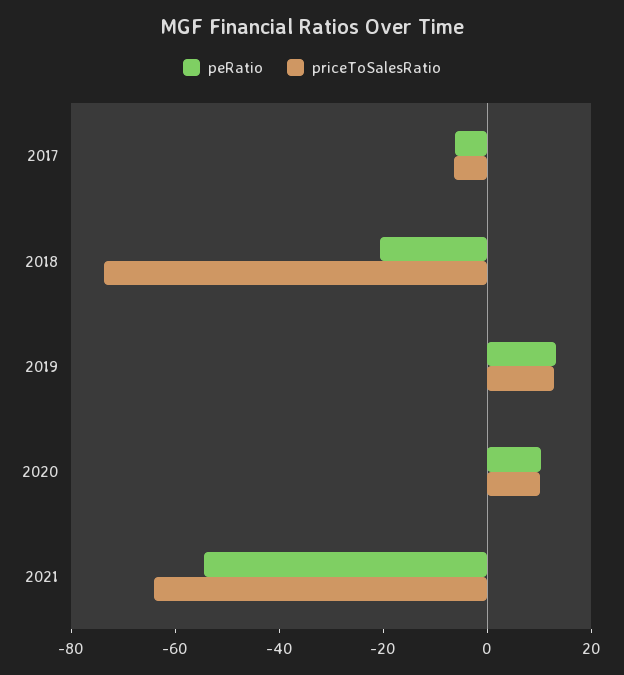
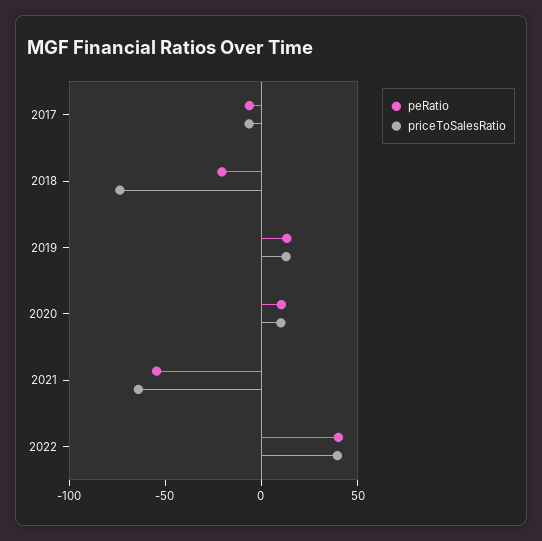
peRatio, 2022: none -> 40
priceToSalesRatio, 2022: none -> 40

